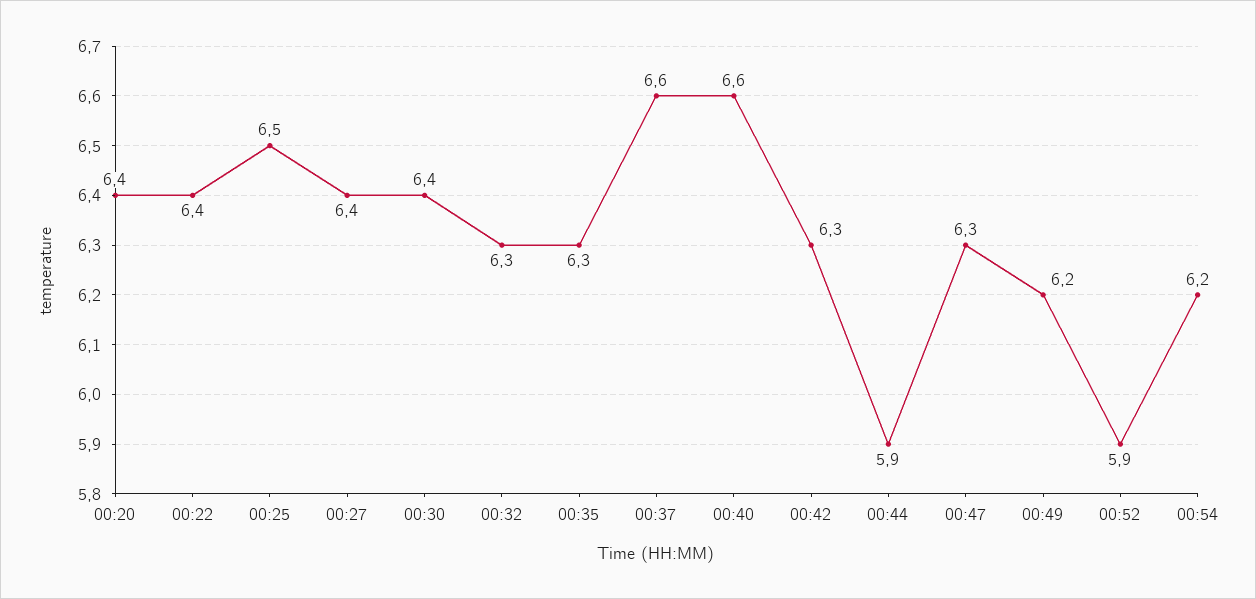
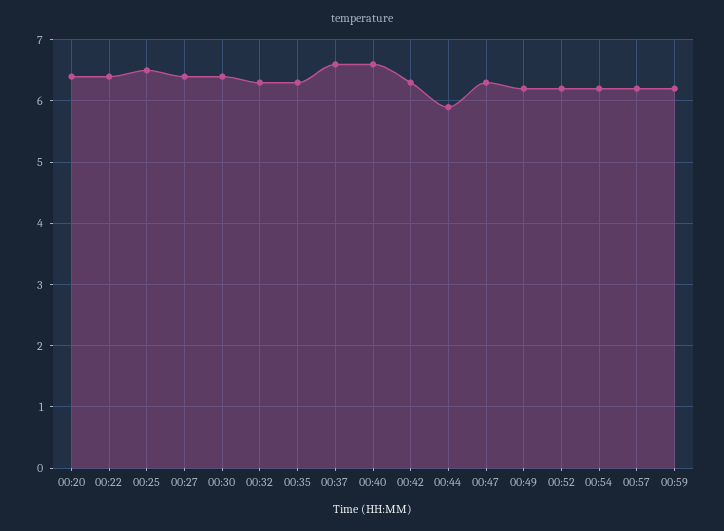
00:52: 5.9 -> 6.2
00:57: none -> 6.2
00:59: none -> 6.2

